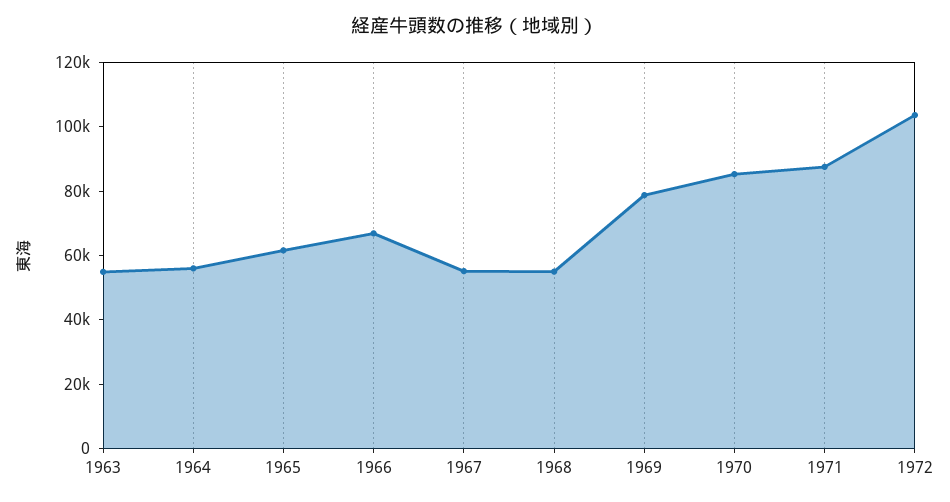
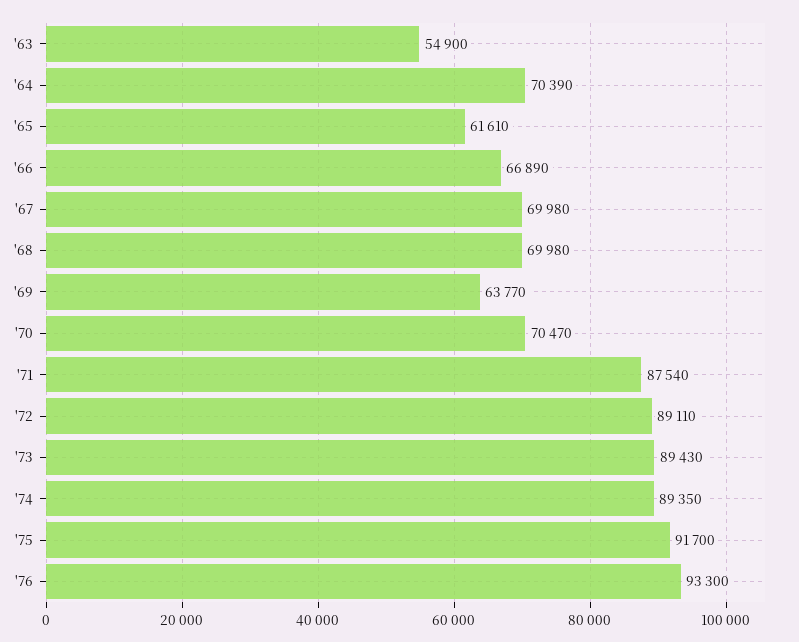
1964: 55000 -> 70390
1967: 55000 -> 69980
1968: 55000 -> 69980
1969: 80000 -> 63770
1970: 85000 -> 70470
1972: 105000 -> 89110
'73: none -> 89430
'74: none -> 89350
'75: none -> 91700
'76: none -> 93300

